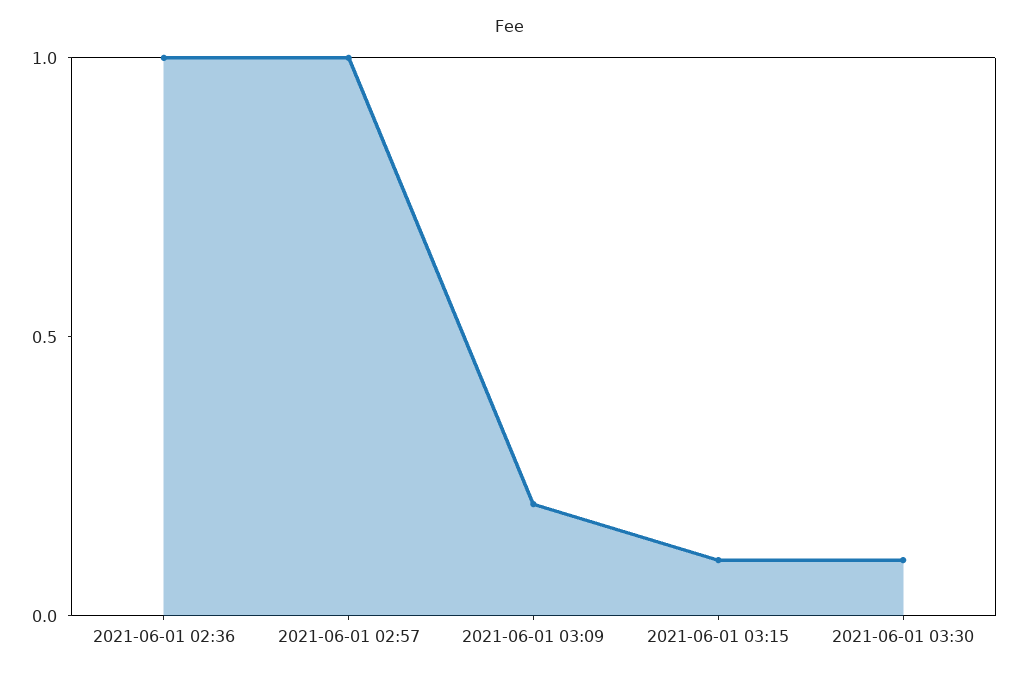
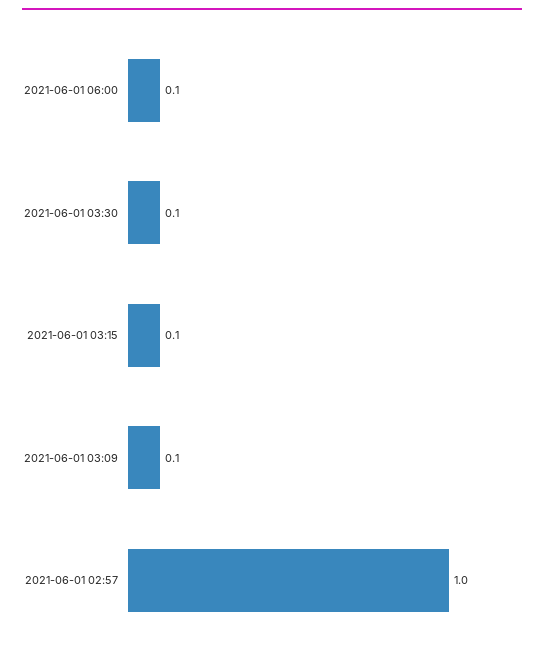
2021-06-01 02:36: 1 -> none
2021-06-01 03:09: 0.2 -> 0.1
2021-06-01 06:00: none -> 0.1

